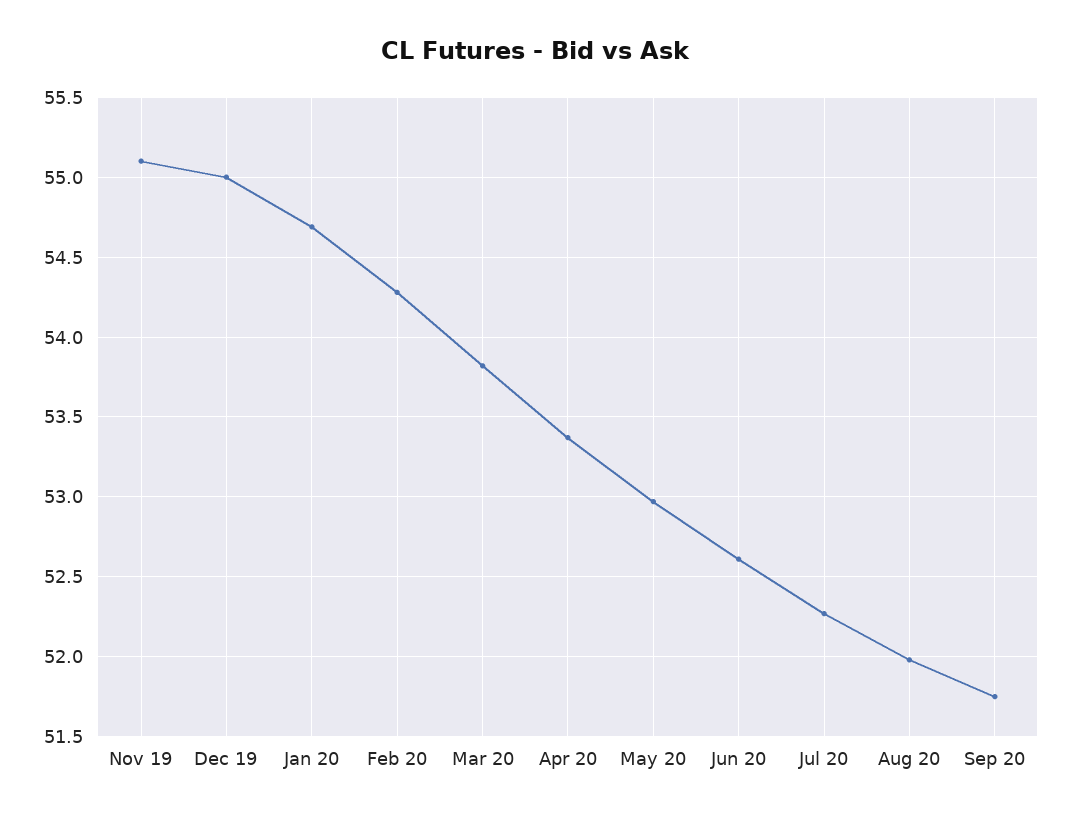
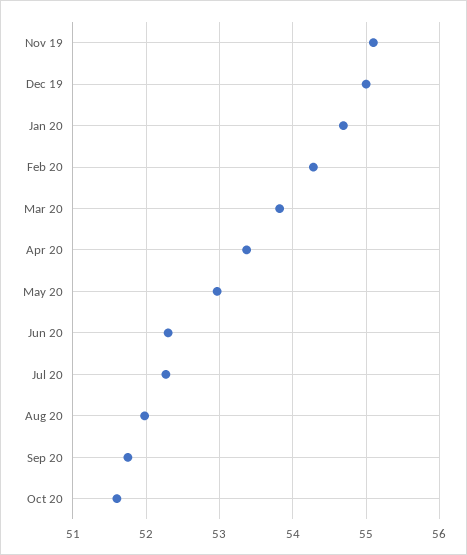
Jun 20: 52.6 -> 52.3
Oct 20: none -> 51.6

